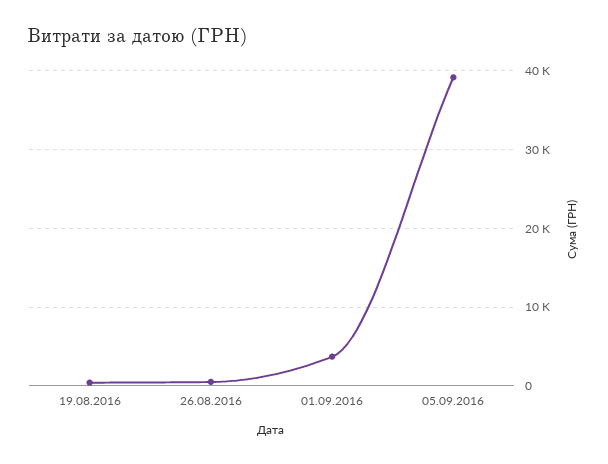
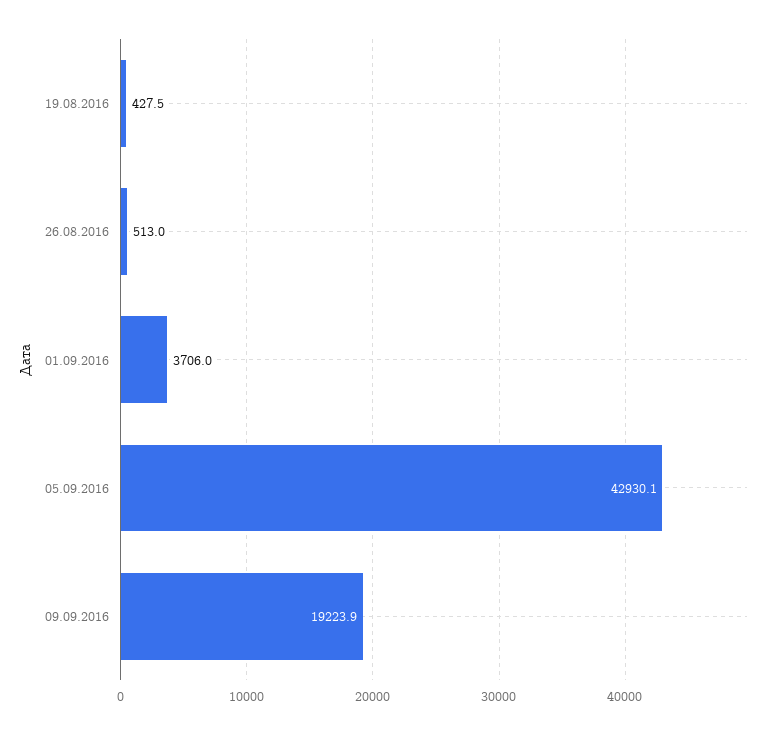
05.09.2016: 39000 -> 42930.1
09.09.2016: none -> 19223.9

